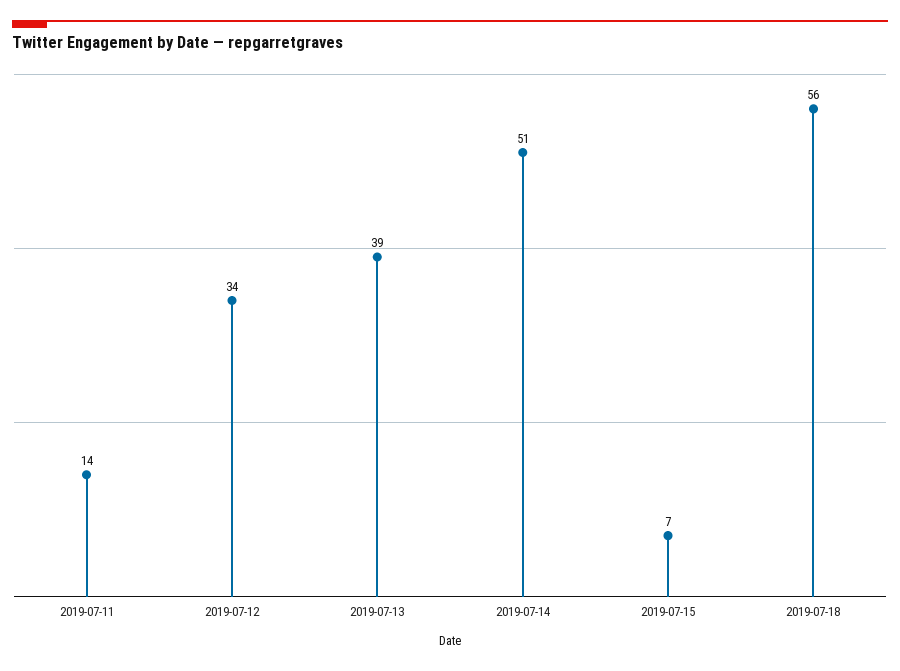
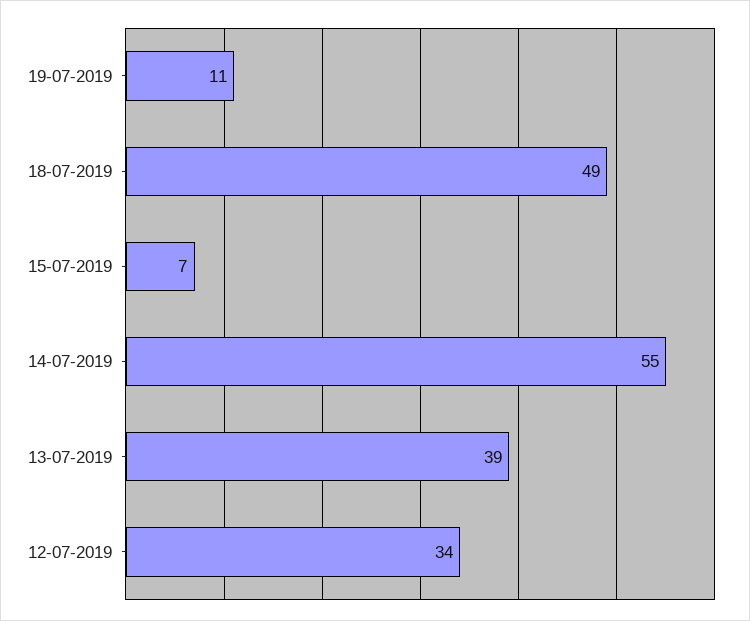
2019-07-11: 14 -> none
2019-07-14: 51 -> 55
2019-07-18: 56 -> 49
19-07-2019: none -> 11

